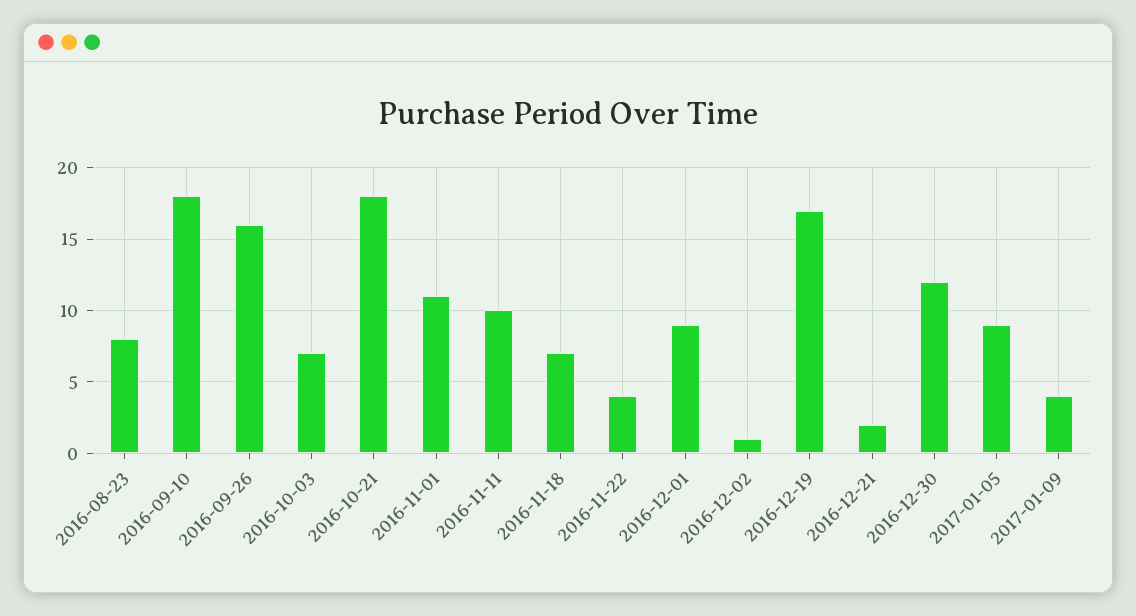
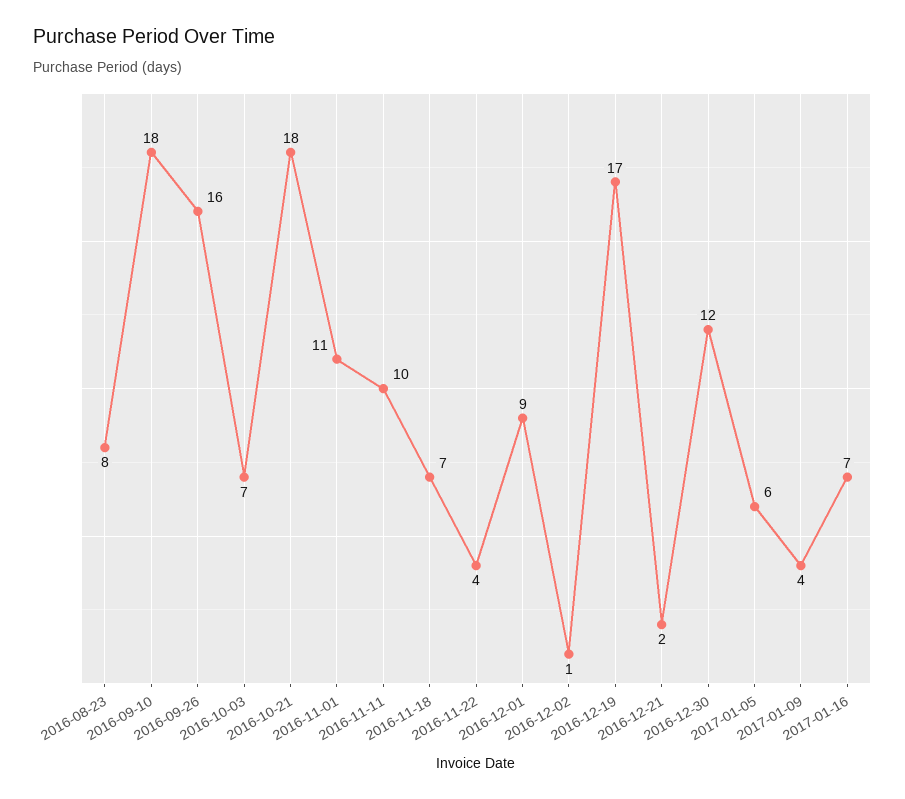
2017-01-05: 9 -> 6
2017-01-16: none -> 7

